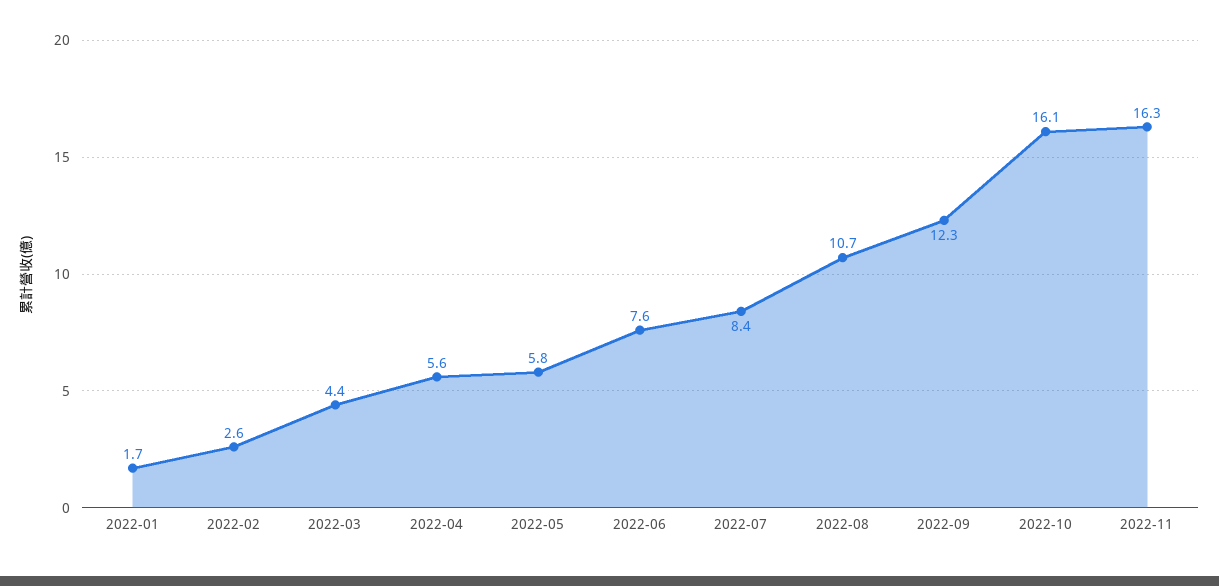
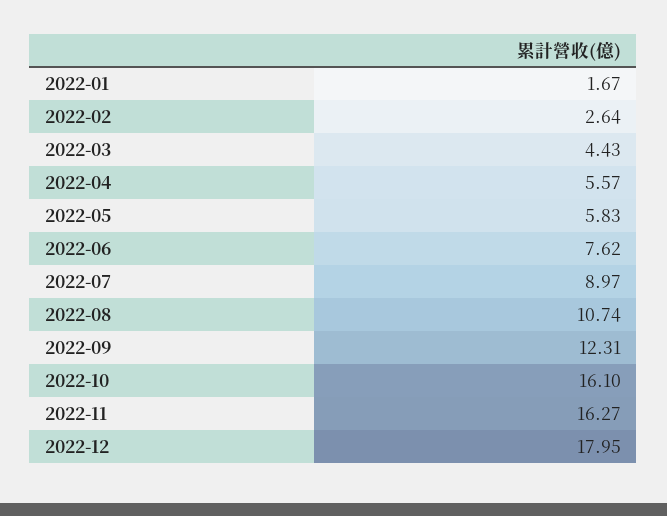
2022-07: 8.4 -> 8.97
2022-12: none -> 17.95

